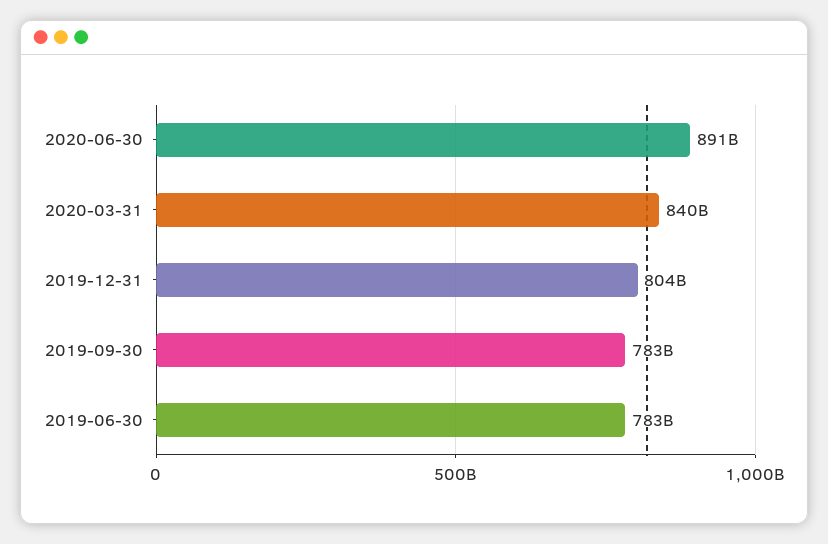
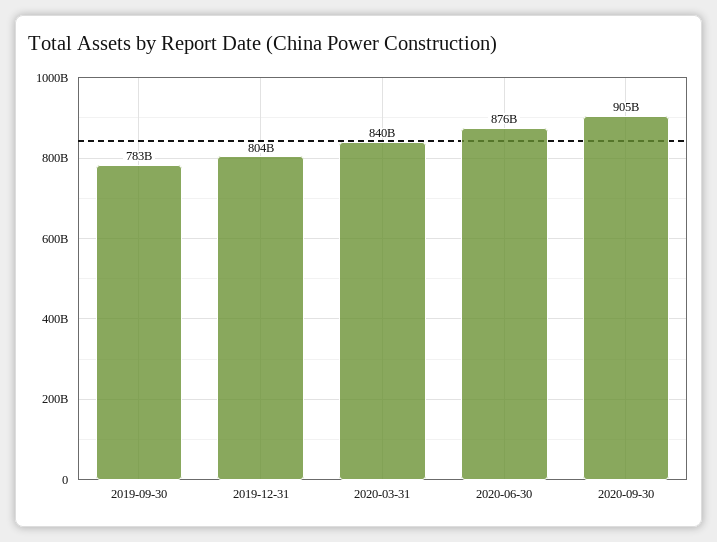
2020-06-30: 891000000000 -> 876000000000
2019-06-30: 783000000000 -> none
2020-09-30: none -> 905000000000

